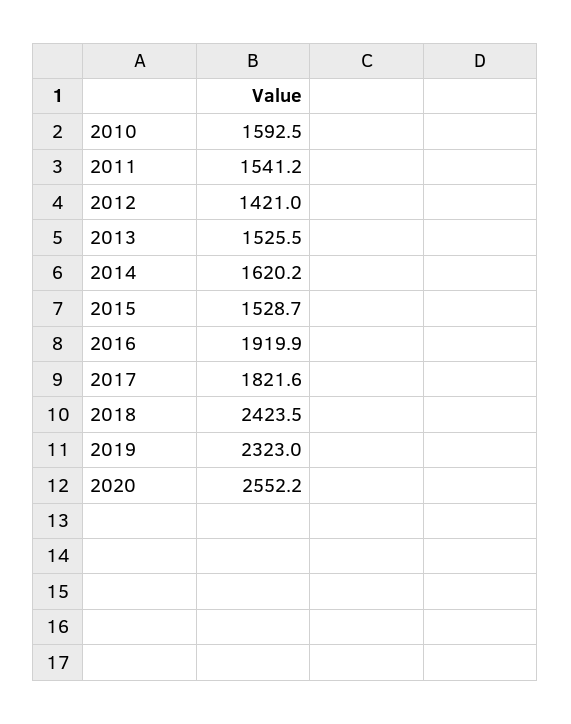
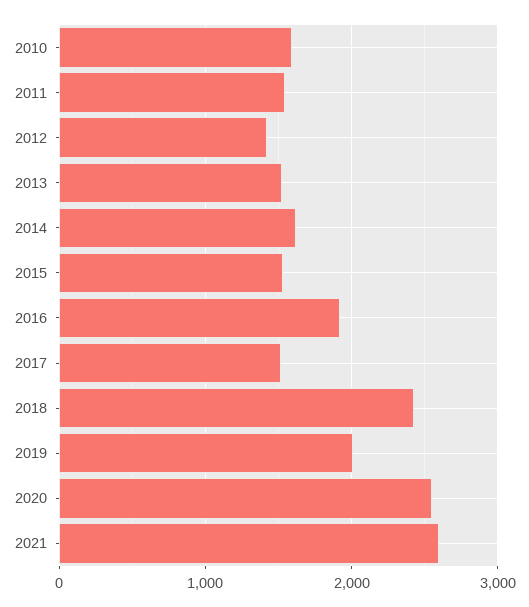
2017: 1821.6 -> 1500
2019: 2323 -> 2000
2021: none -> 2600

